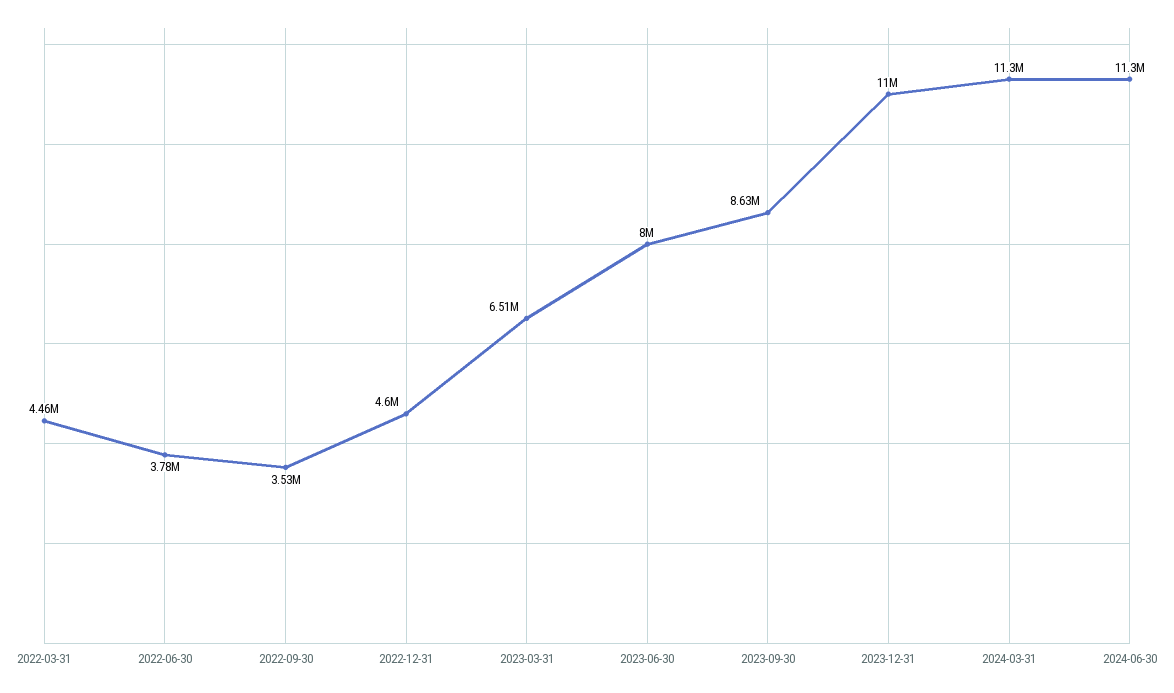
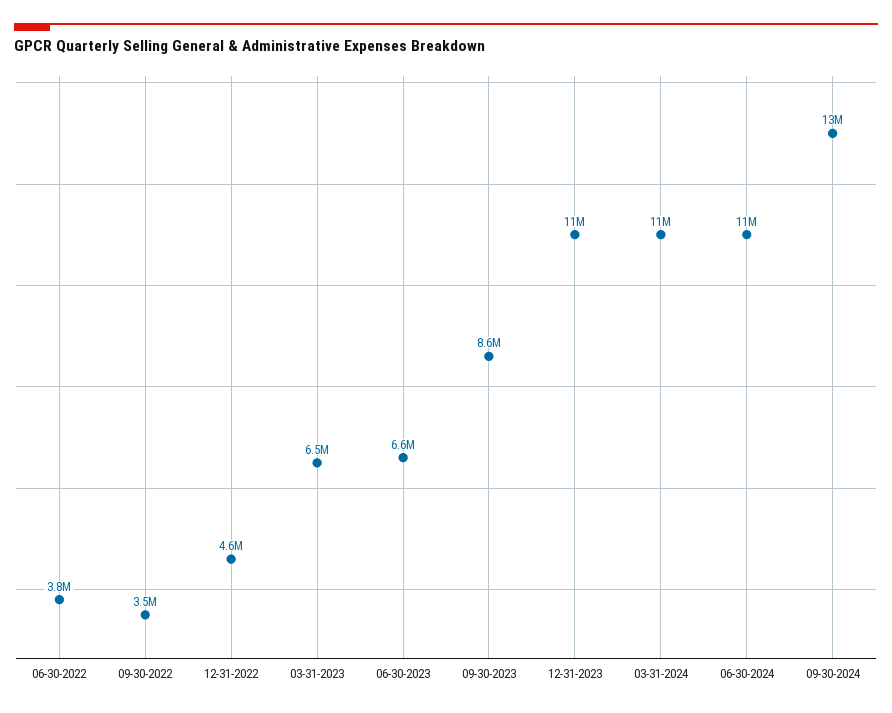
2022-03-31: 4460000 -> none
2023-06-30: 8000000 -> 6600000
09-30-2024: none -> 13000000

